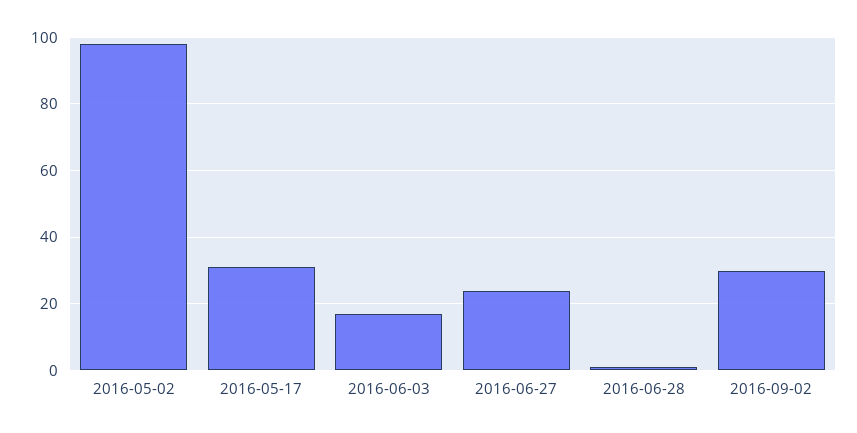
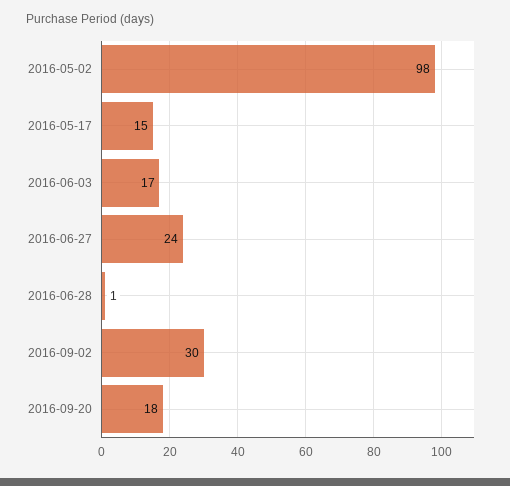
2016-05-17: 30 -> 15
2016-09-20: none -> 18

